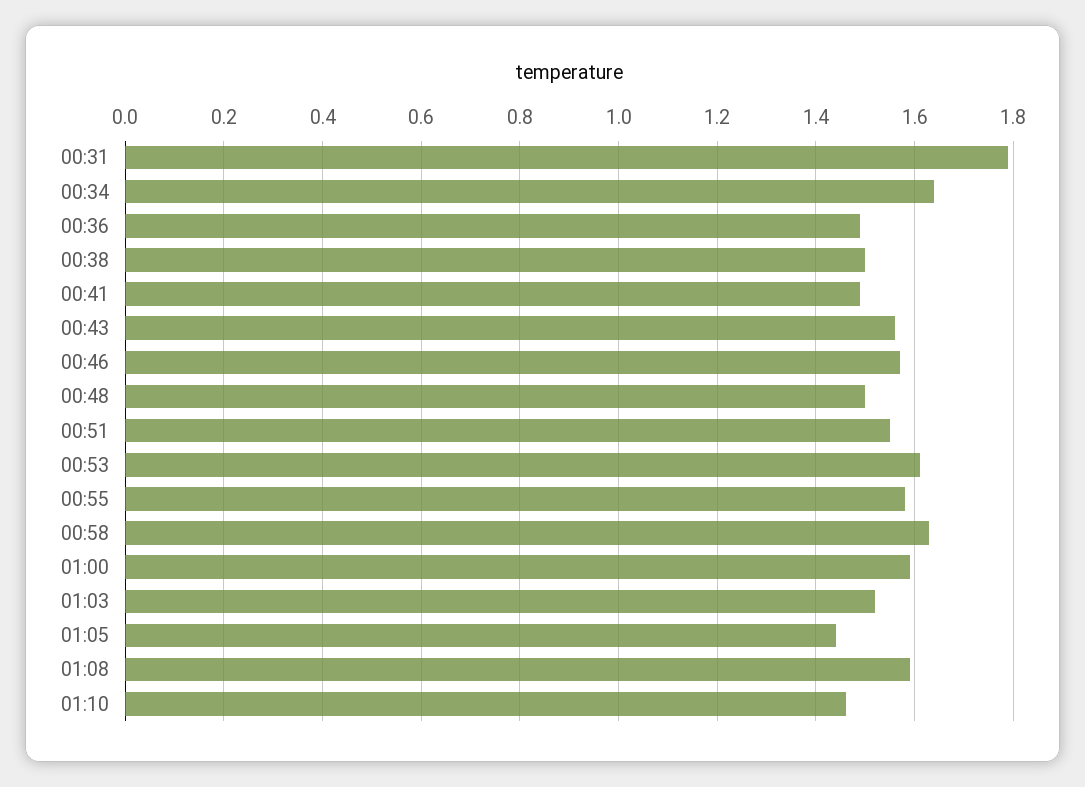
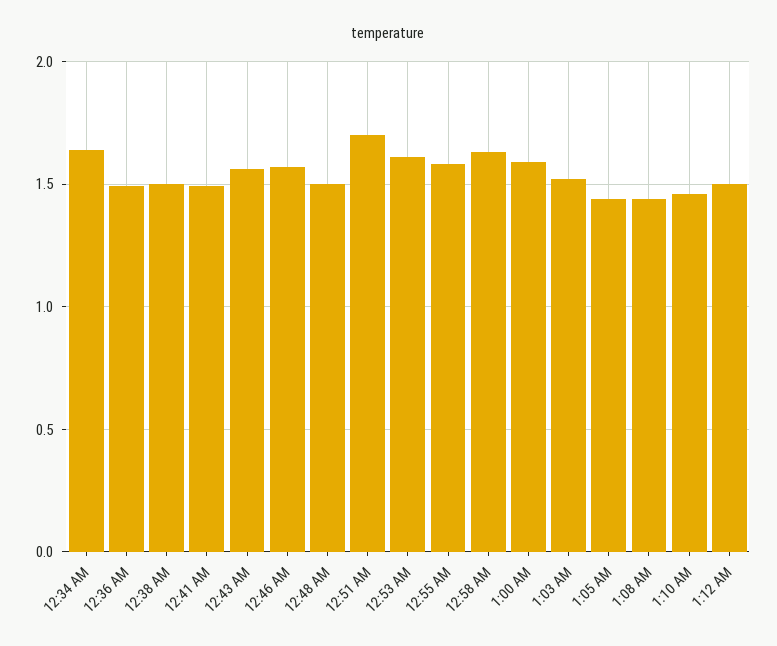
00:31: 1.8 -> none
00:51: 1.55 -> 1.7
01:08: 1.6 -> 1.45
1:12 AM: none -> 1.5

